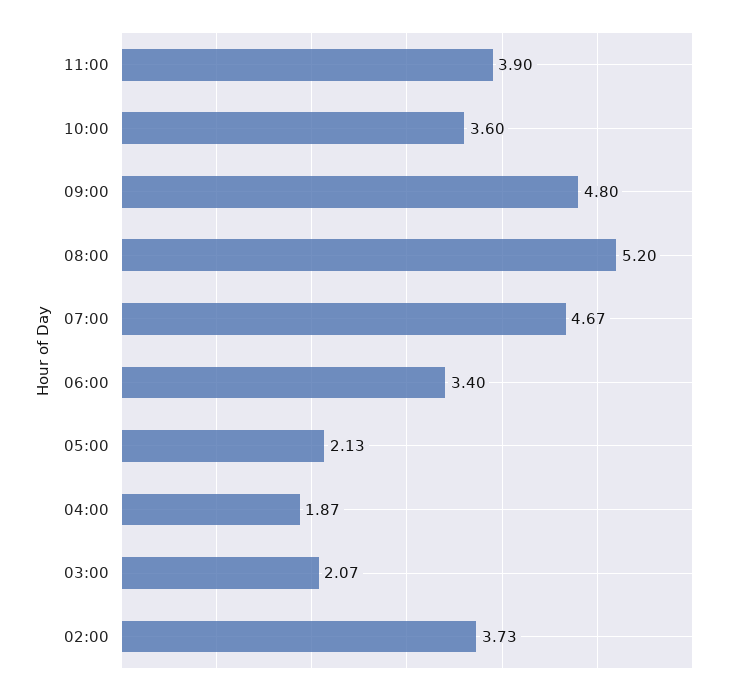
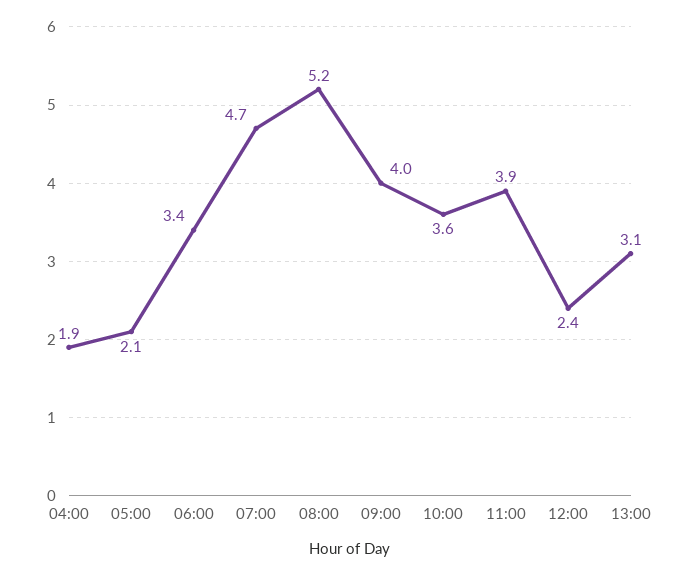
09:00: 4.8 -> 4
03:00: 2.07 -> none
02:00: 3.73 -> none
12:00: none -> 2.4
13:00: none -> 3.1

